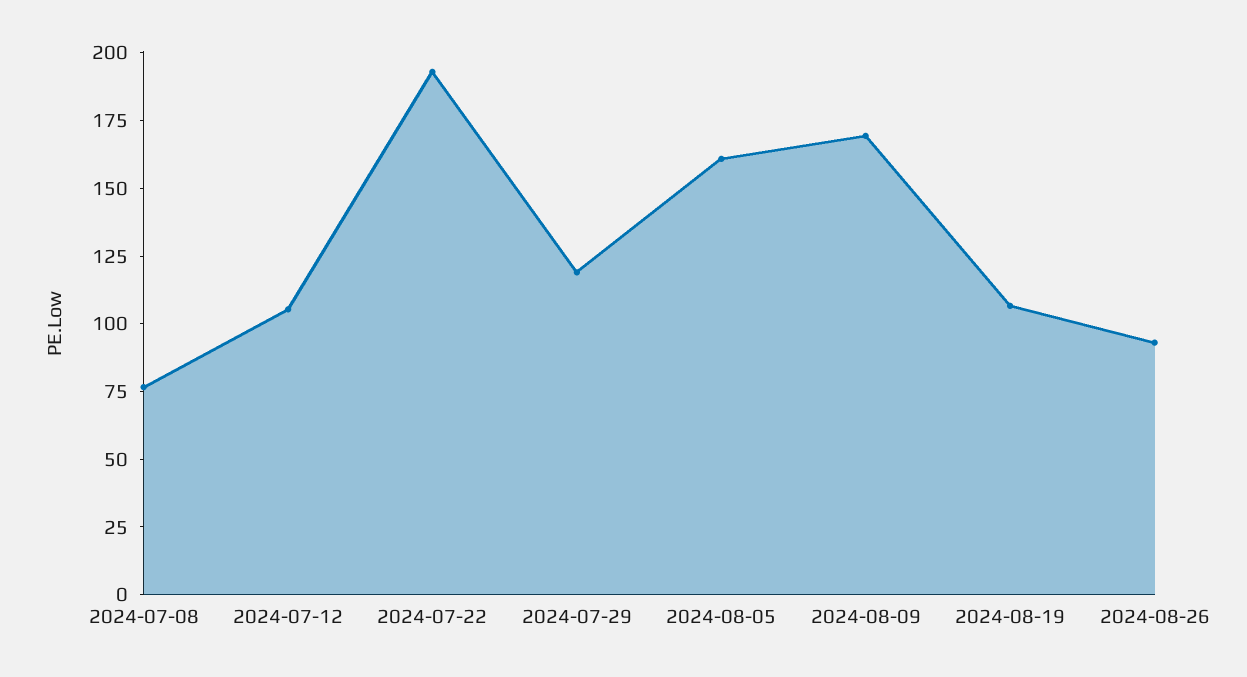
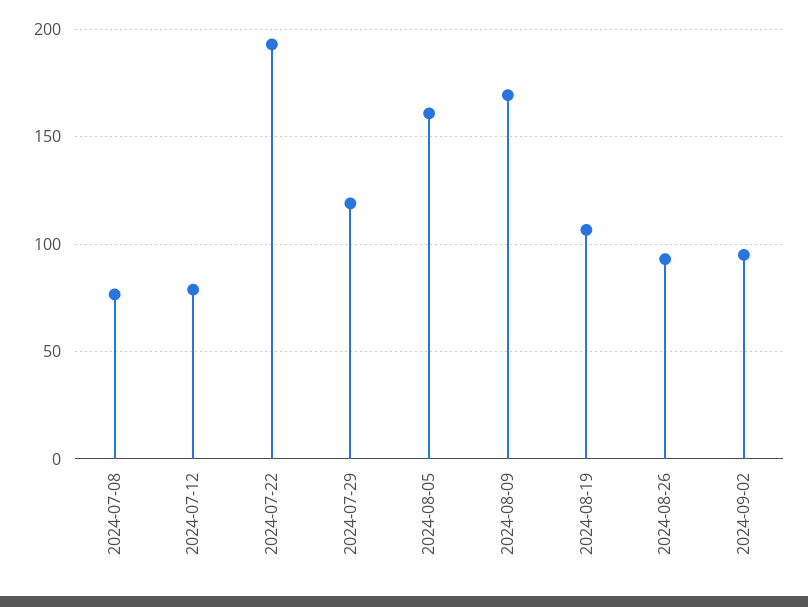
2024-07-12: 105 -> 80
2024-09-02: none -> 95

